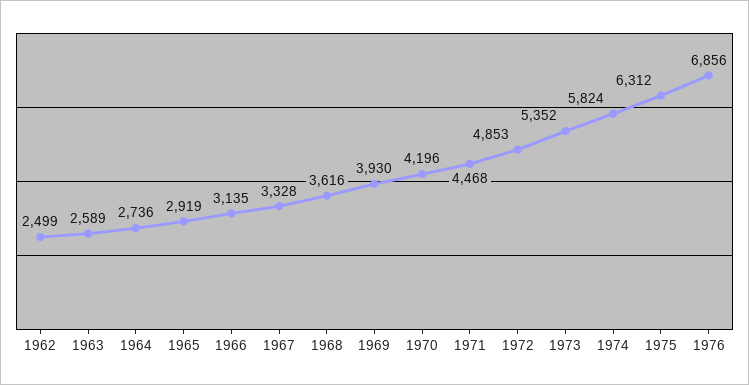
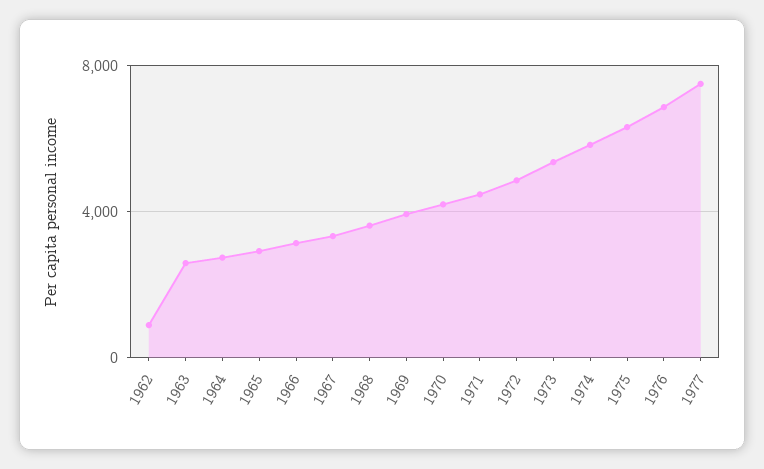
1962: 2499 -> 1000
1977: none -> 7500

